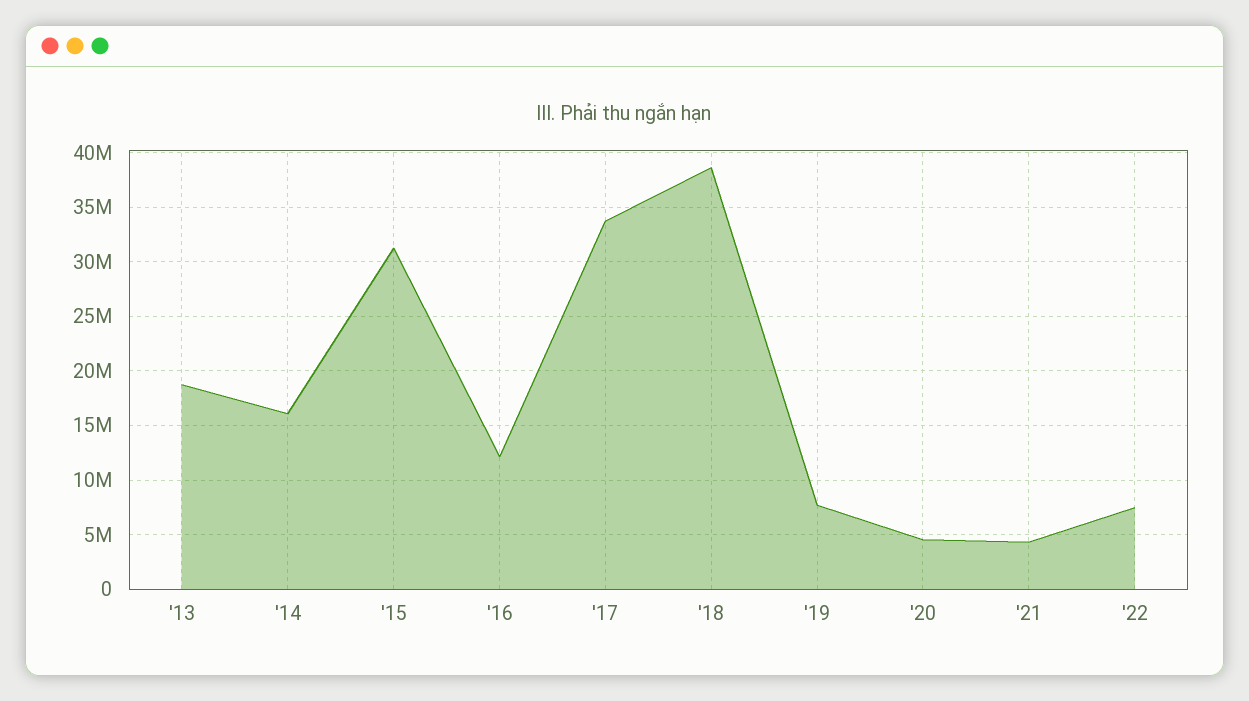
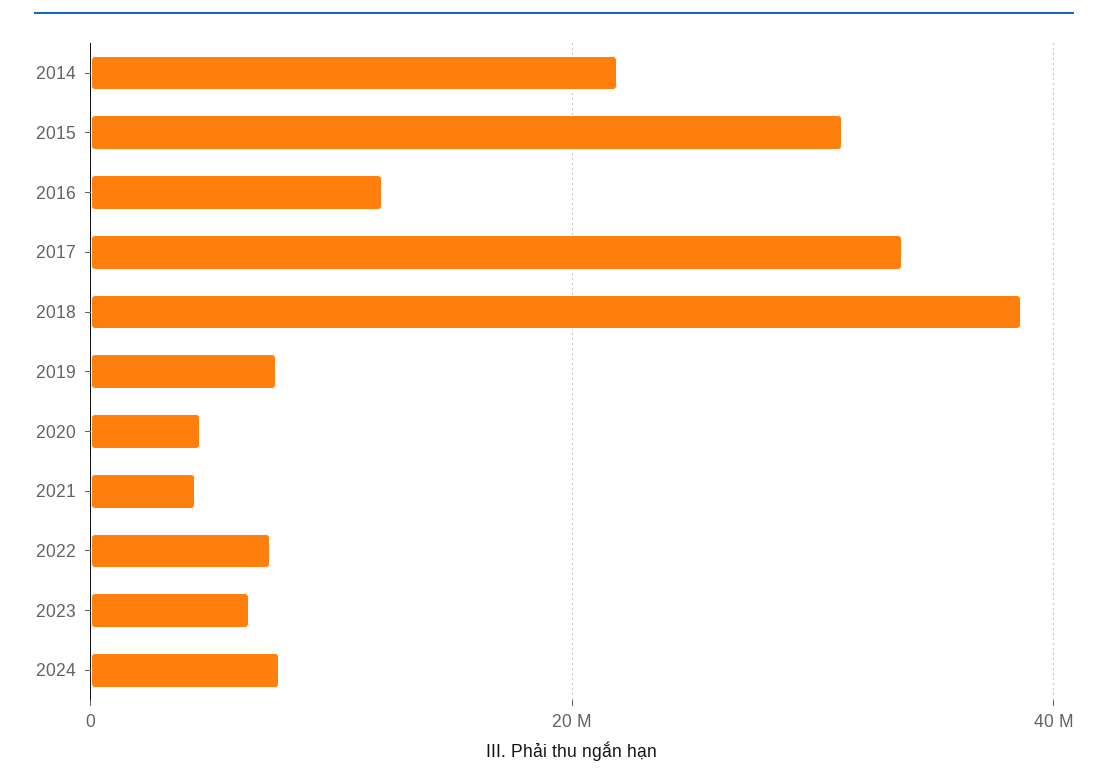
'13: 19000000 -> none
'14: 16000000 -> 22000000
2023: none -> 6000000
2024: none -> 8000000

